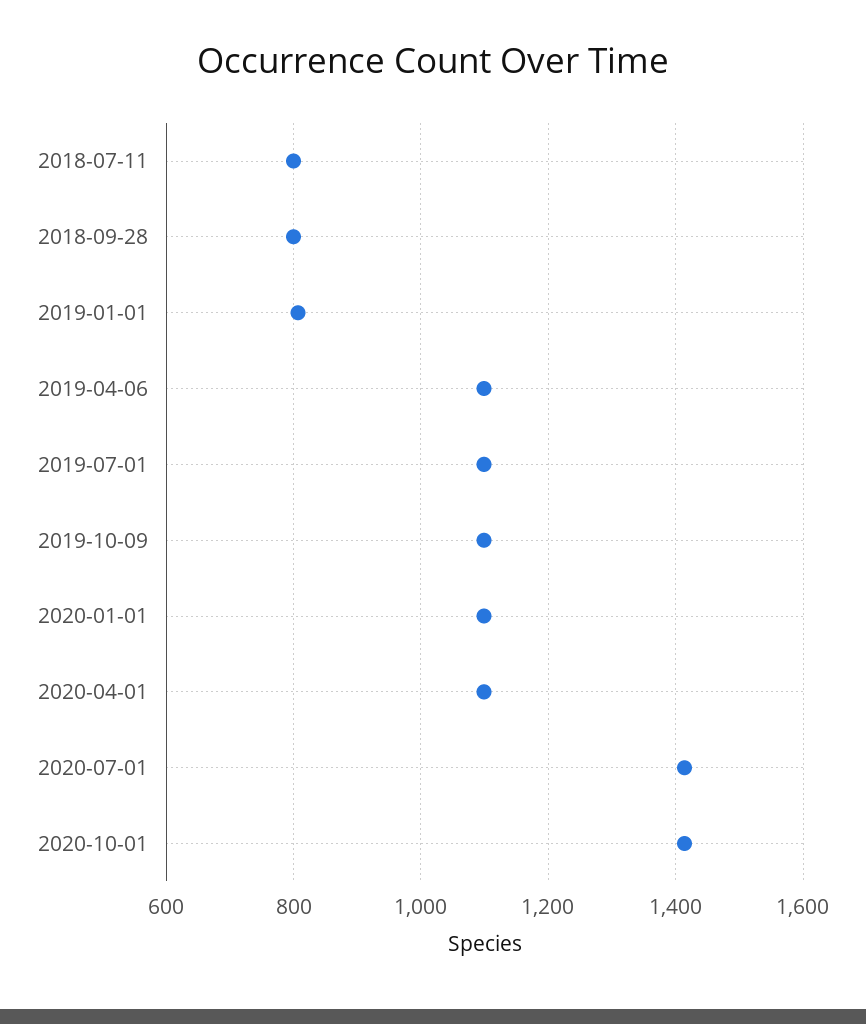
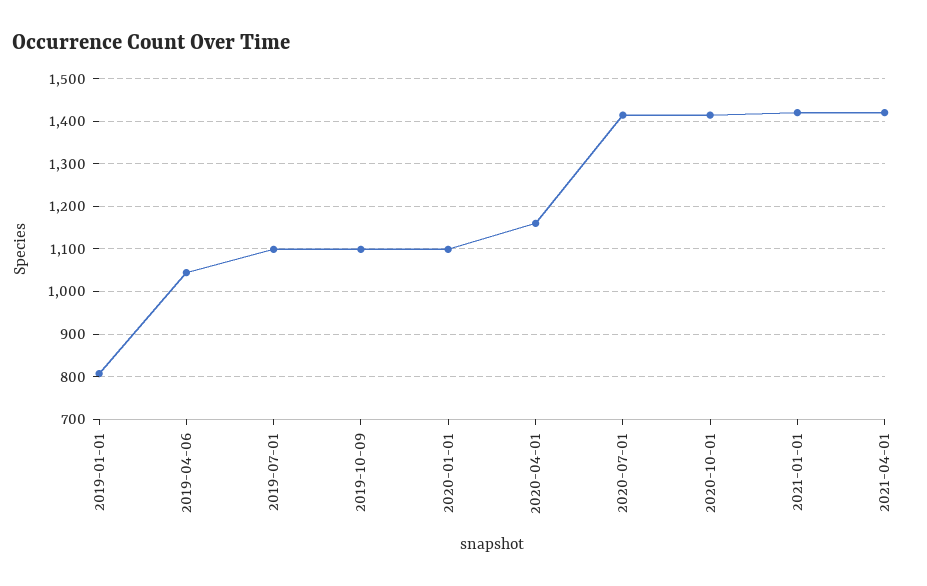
2018-07-11: 800 -> none
2018-09-28: 800 -> none
2019-04-06: 1100 -> 1040
2020-04-01: 1100 -> 1160
2021-01-01: none -> 1420
2021-04-01: none -> 1420

